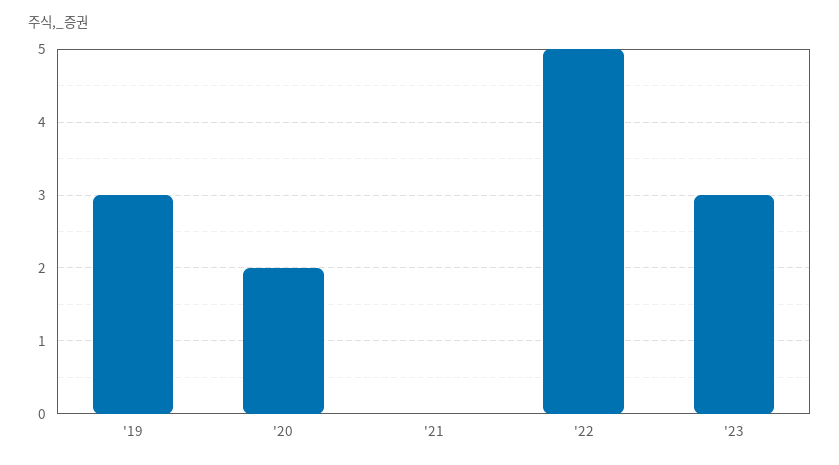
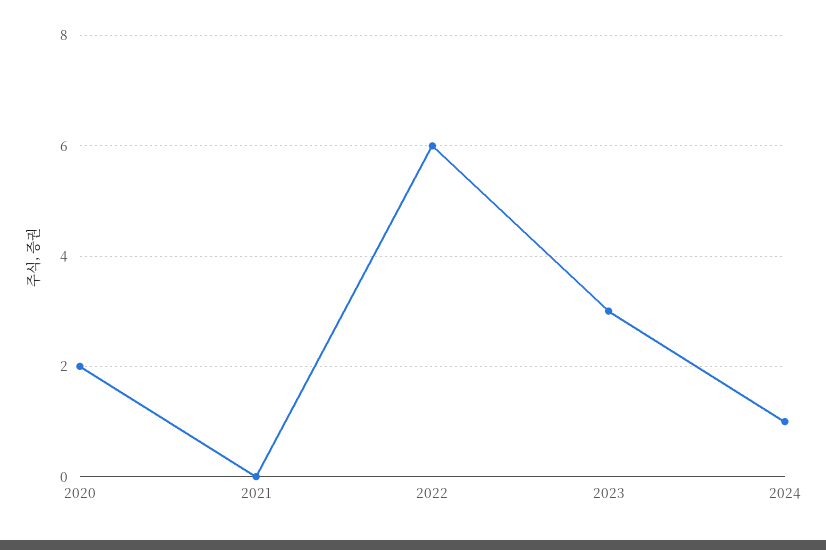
'19: 3 -> none
'22: 5 -> 6
2024: none -> 1

